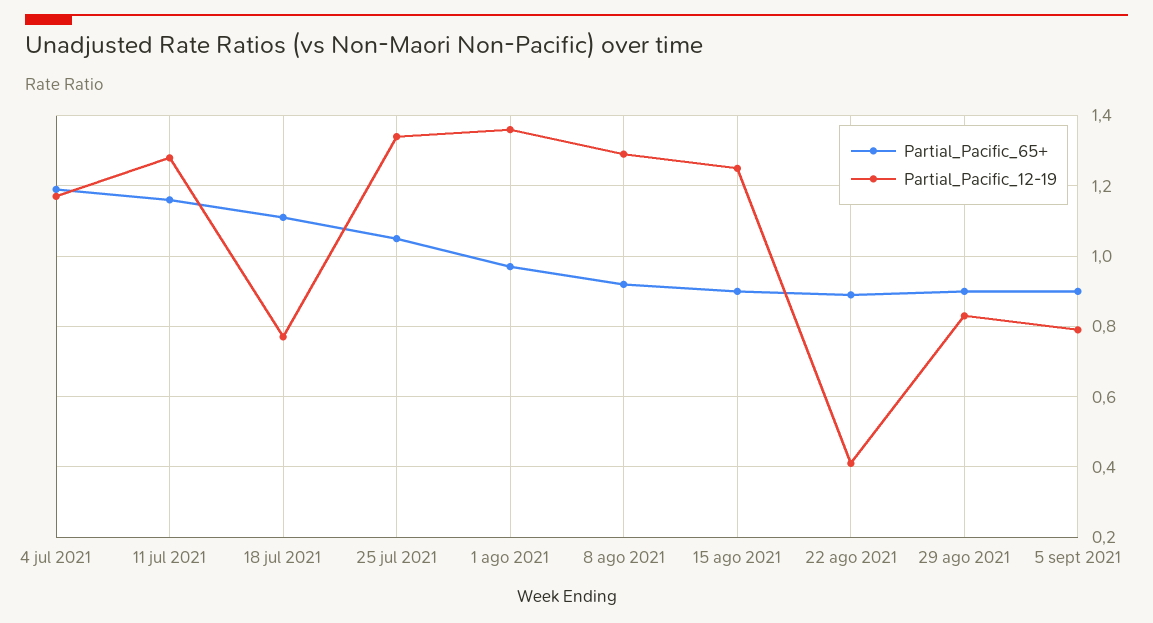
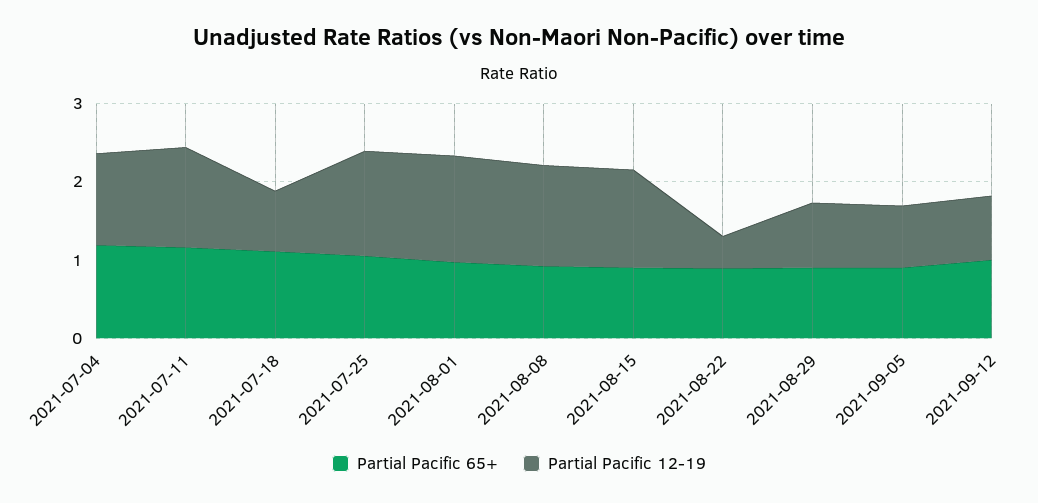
Partial_Pacific_65+, 2021-09-12: none -> 1
Partial_Pacific_12-19, 2021-09-12: none -> 0.8

